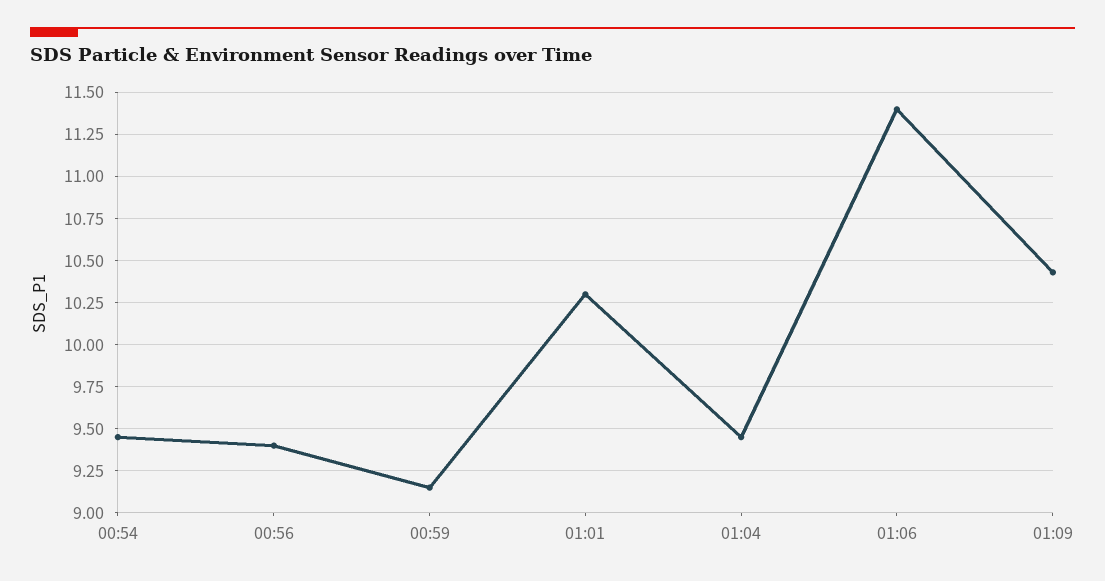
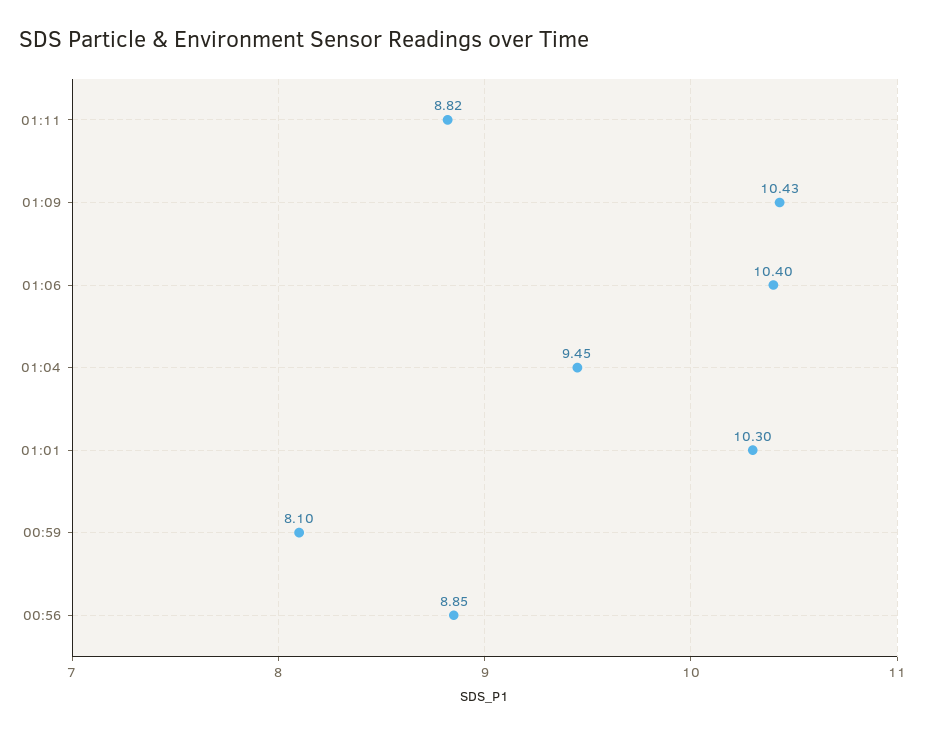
00:54: 9.45 -> none
00:56: 9.4 -> 8.85
00:59: 9.15 -> 8.1
01:06: 11.4 -> 10.4
01:11: none -> 8.82

